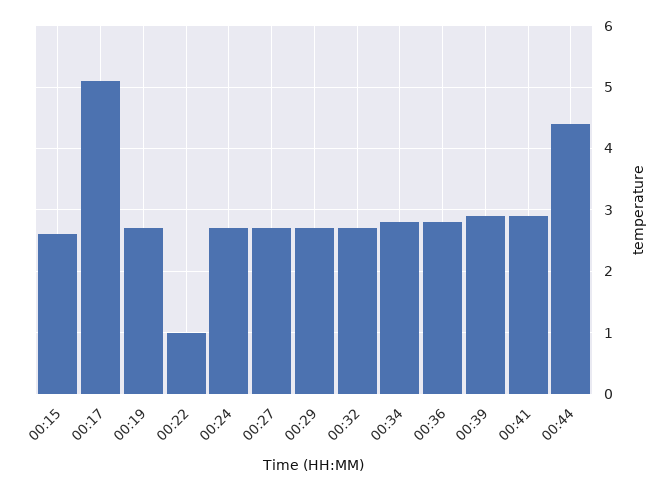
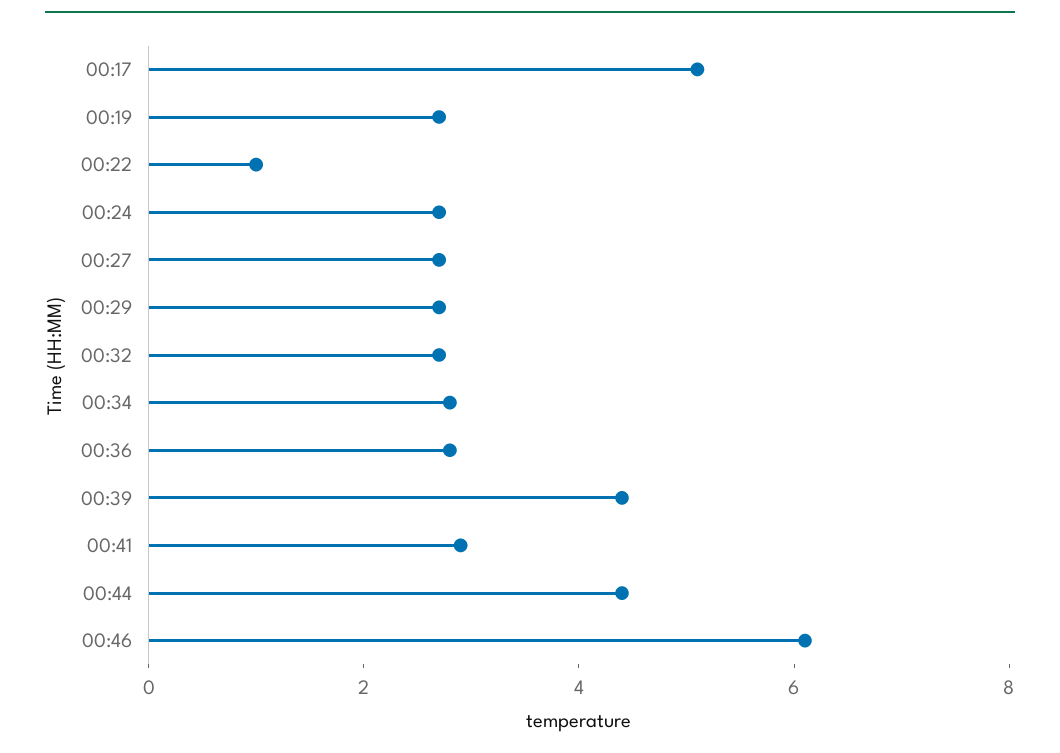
00:15: 2.6 -> none
00:39: 2.9 -> 4.5
00:46: none -> 6

